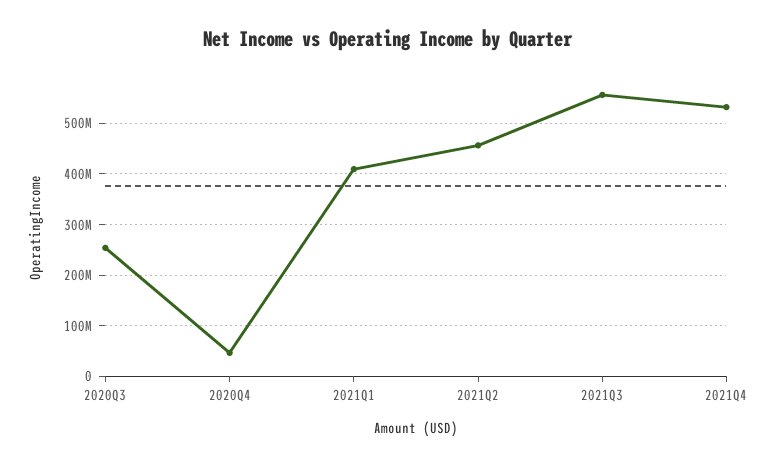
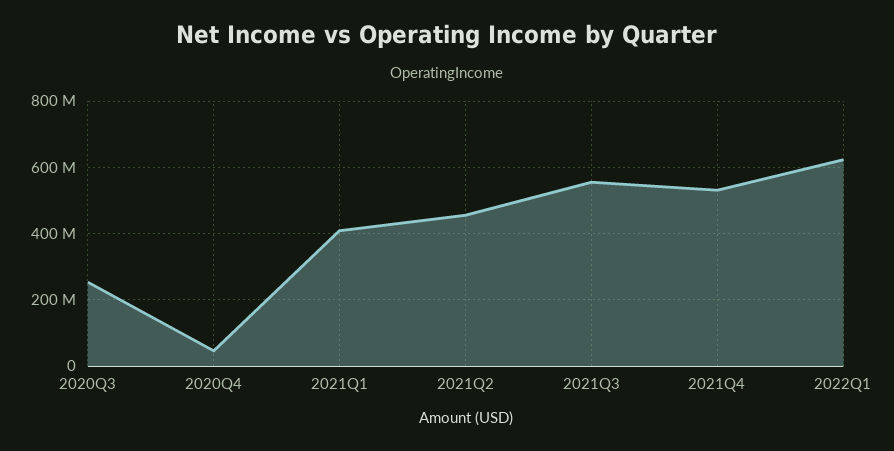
2022Q1: none -> 620000000

